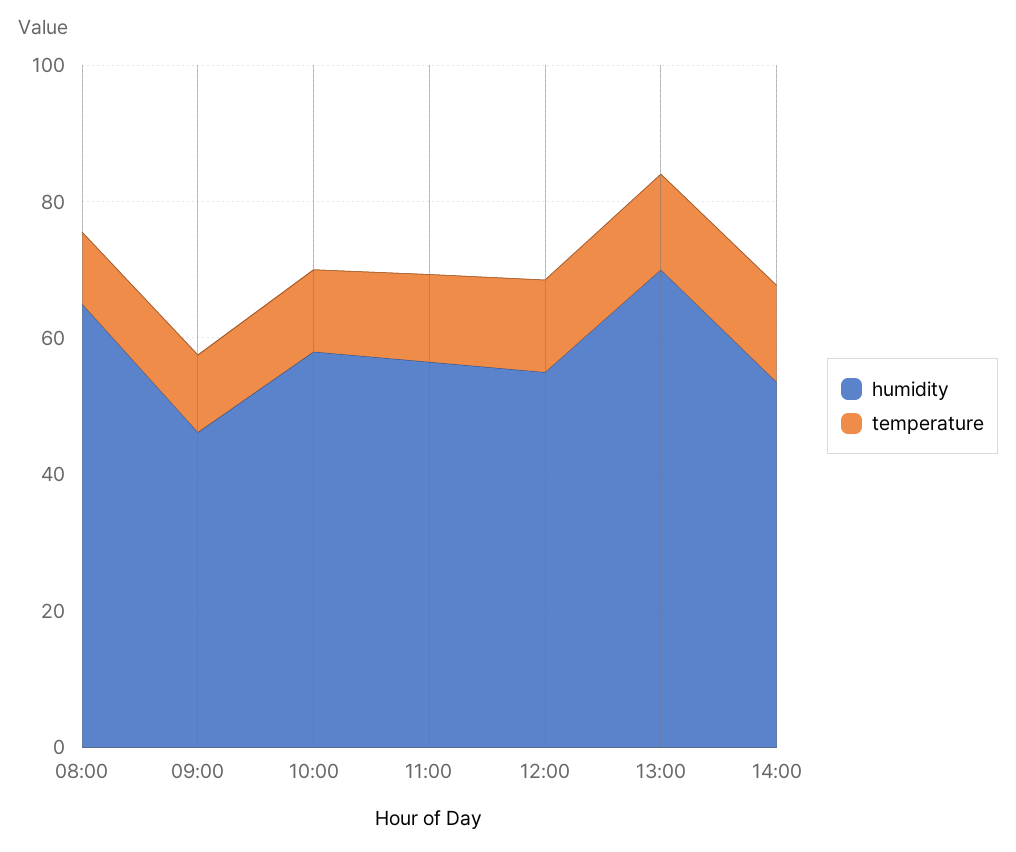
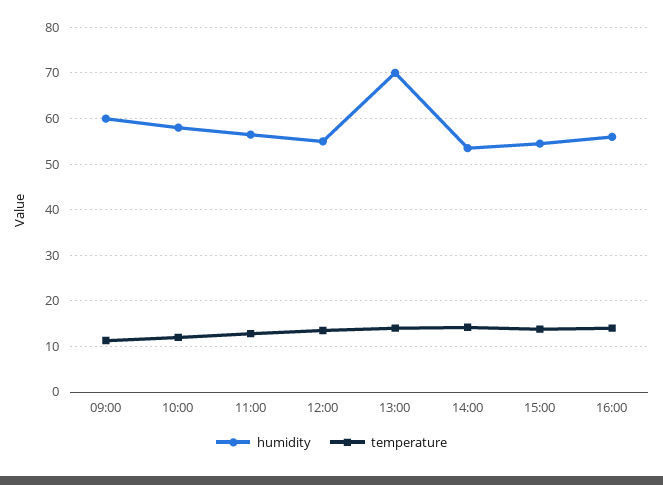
humidity, 08:00: 65 -> none
temperature, 08:00: 10 -> none
humidity, 09:00: 45 -> 60
humidity, 15:00: none -> 54
temperature, 15:00: none -> 14
humidity, 16:00: none -> 56
temperature, 16:00: none -> 14

